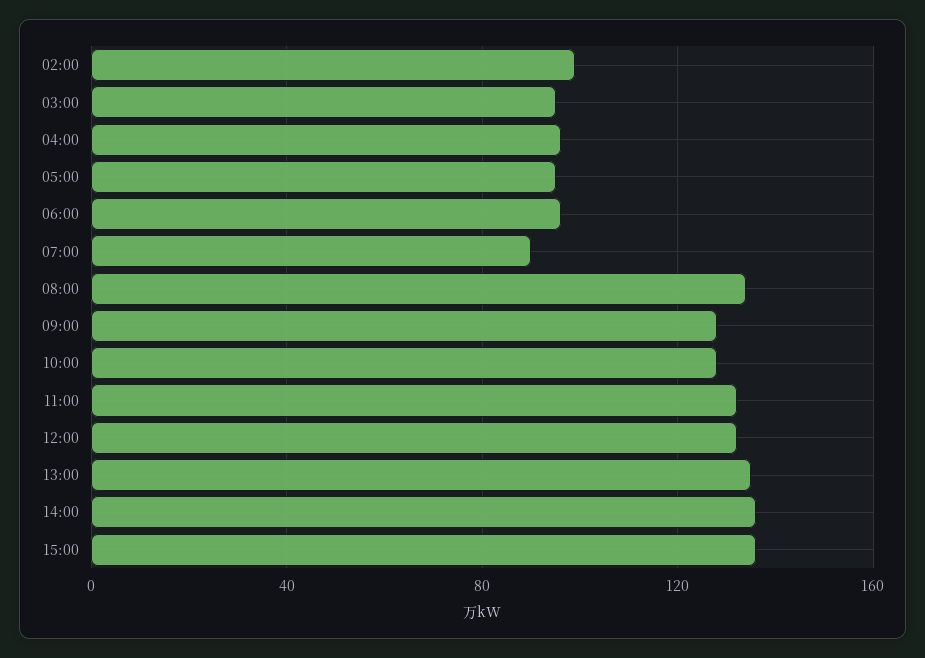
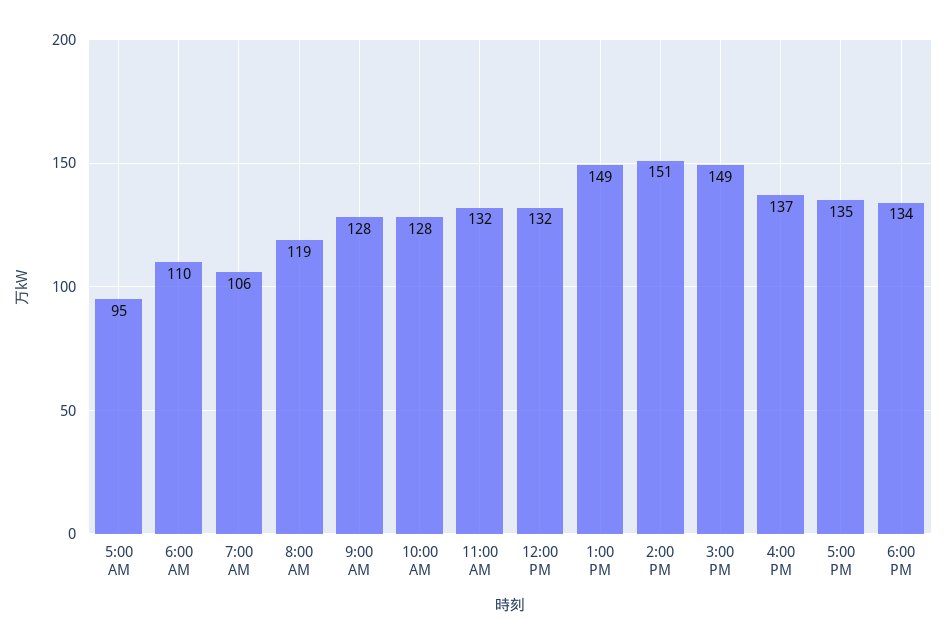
02:00: 100 -> none
03:00: 95 -> none
04:00: 95 -> none
06:00: 95 -> 110
07:00: 90 -> 106
08:00: 135 -> 119
13:00: 135 -> 149
14:00: 135 -> 151
15:00: 135 -> 149
4:00 PM: none -> 137
5:00 PM: none -> 135
6:00 PM: none -> 134

